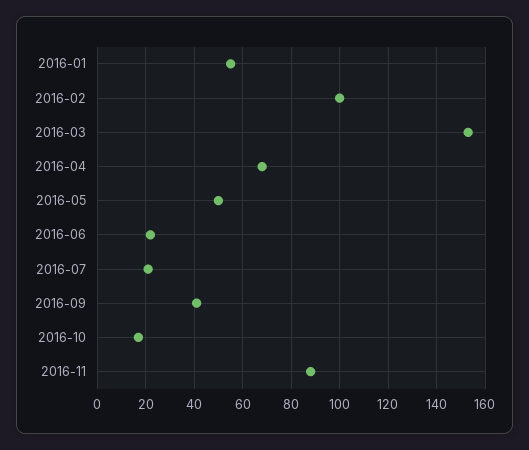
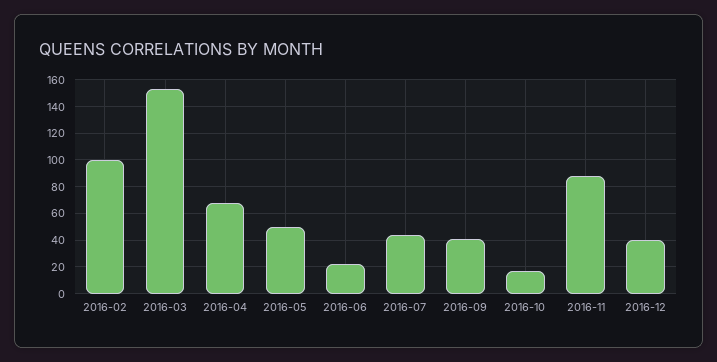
2016-01: 55 -> none
2016-07: 20 -> 45
2016-12: none -> 40

